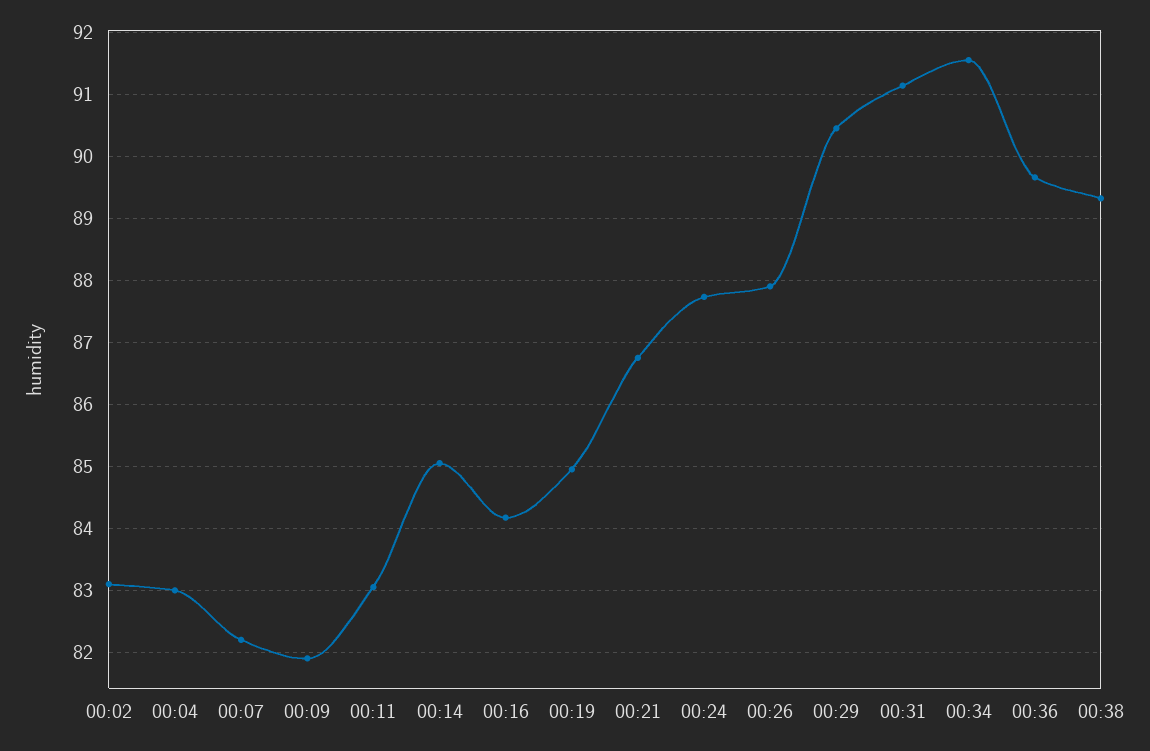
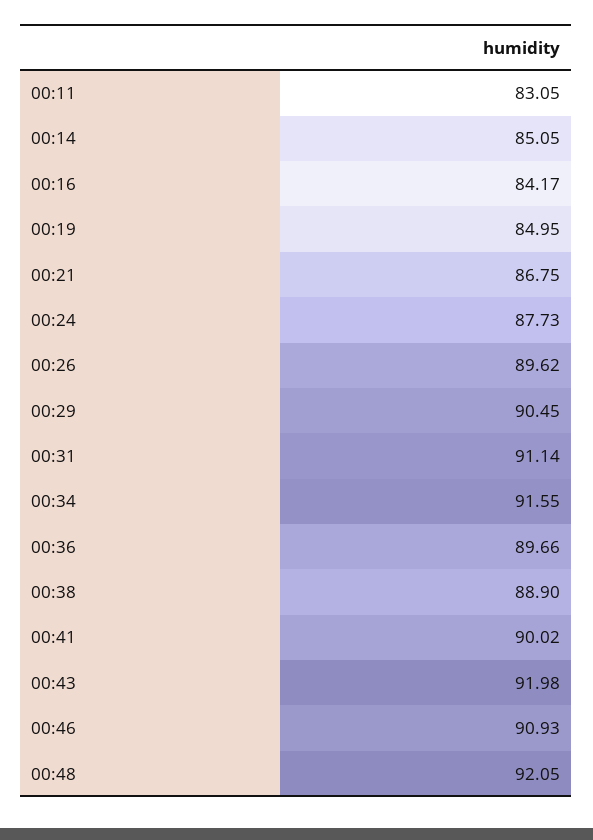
00:02: 83.1 -> none
00:04: 83 -> none
00:07: 82.2 -> none
00:09: 81.9 -> none
00:26: 87.9 -> 89.62
00:38: 89.3 -> 88.9
00:41: none -> 90.02
00:43: none -> 91.98
00:46: none -> 90.93
00:48: none -> 92.05

